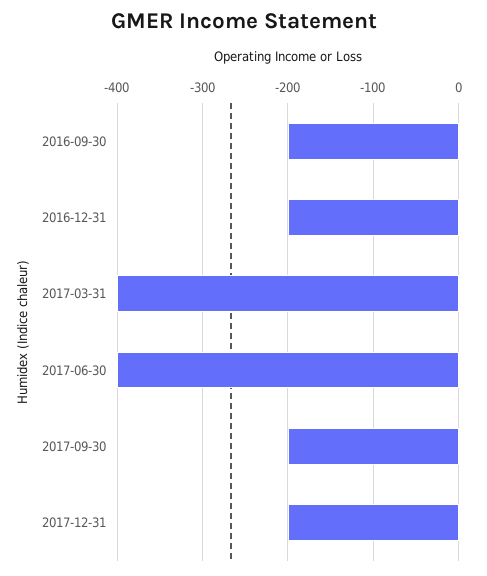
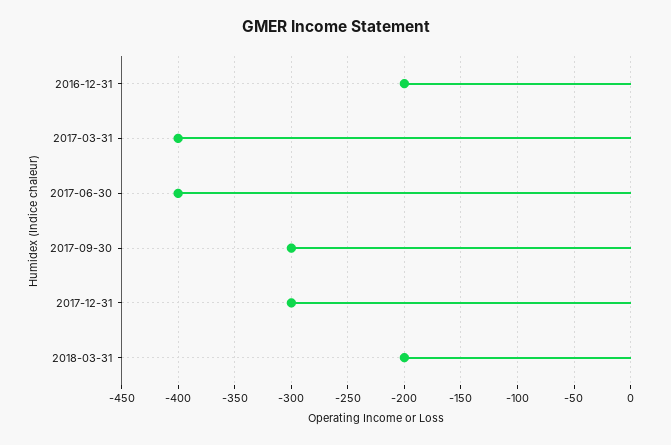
2016-09-30: -200 -> none
2017-09-30: -200 -> -300
2017-12-31: -200 -> -300
2018-03-31: none -> -200

